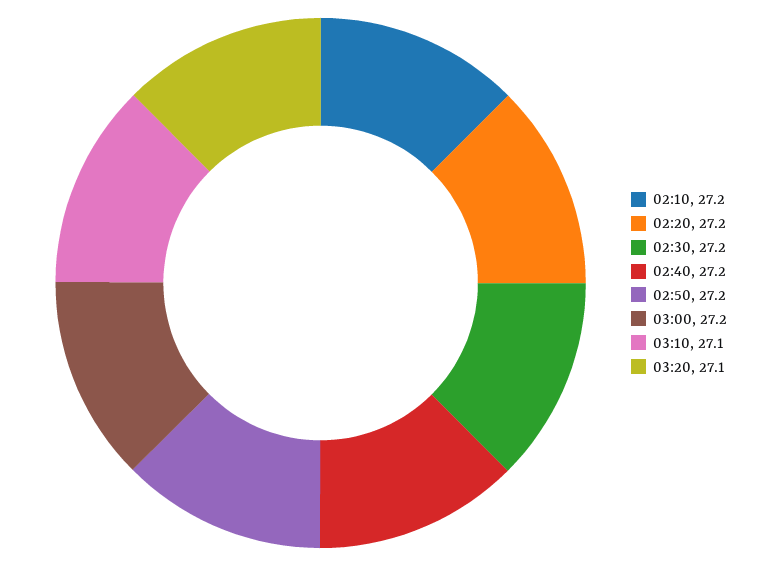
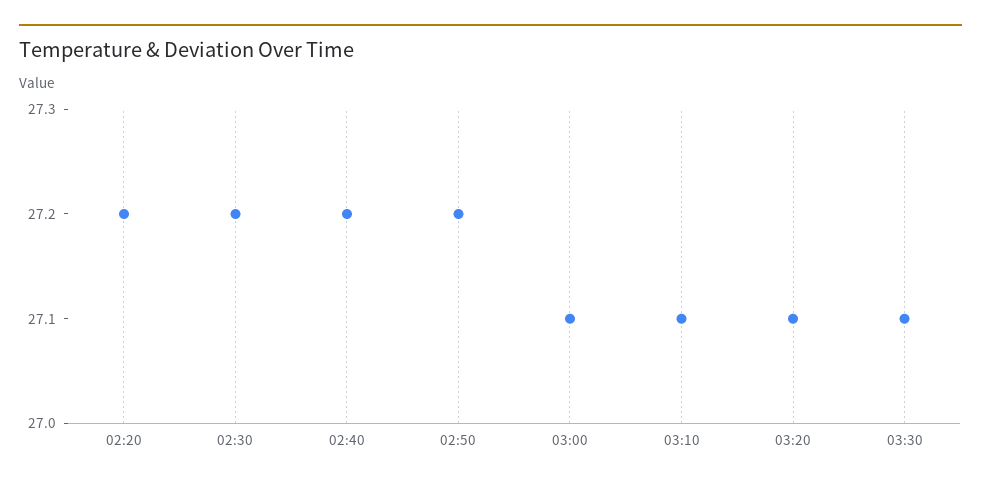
02:10: 27.2 -> none
03:00: 27.2 -> 27.1
03:30: none -> 27.1

